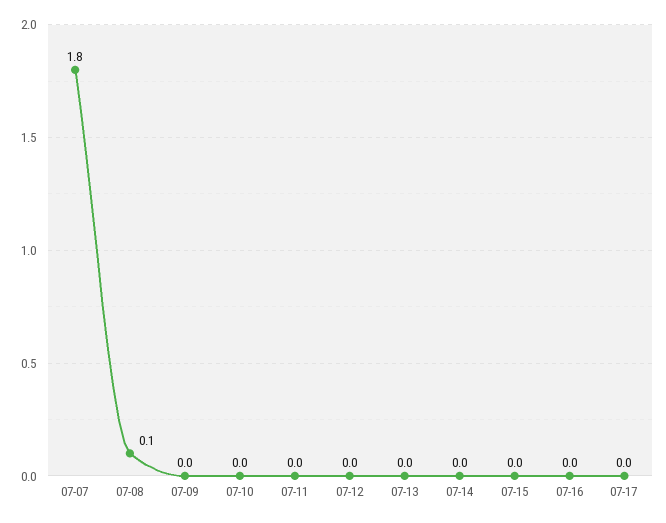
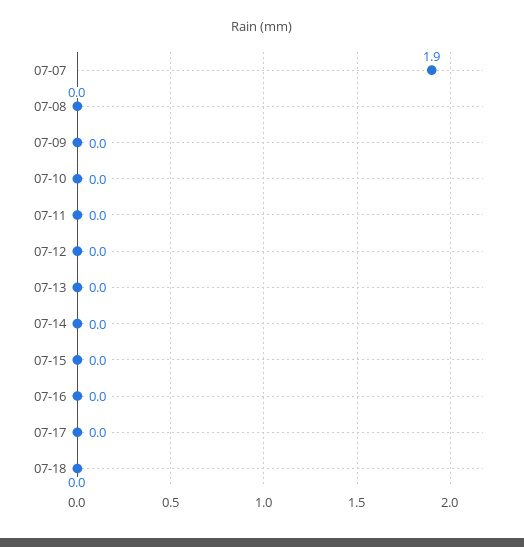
07-07: 1.8 -> 1.9
07-08: 0.1 -> 0
07-18: none -> 0

